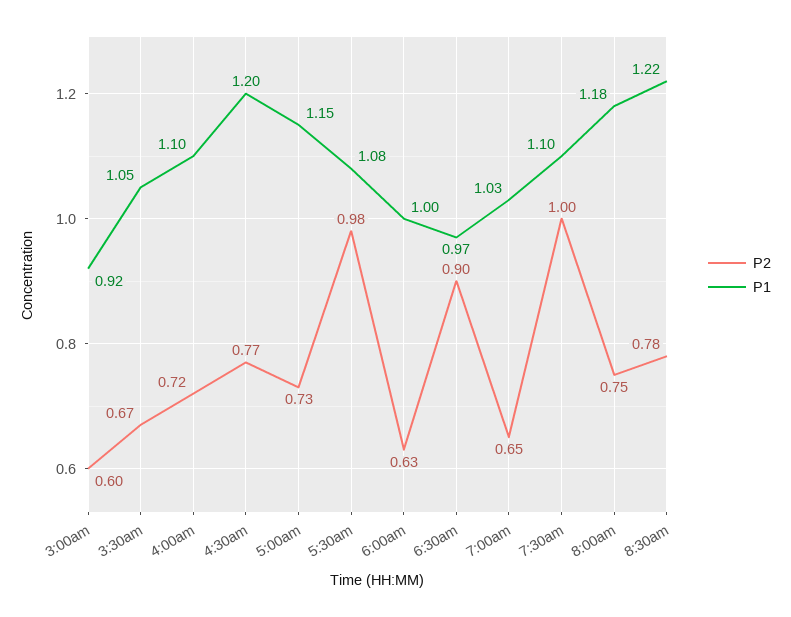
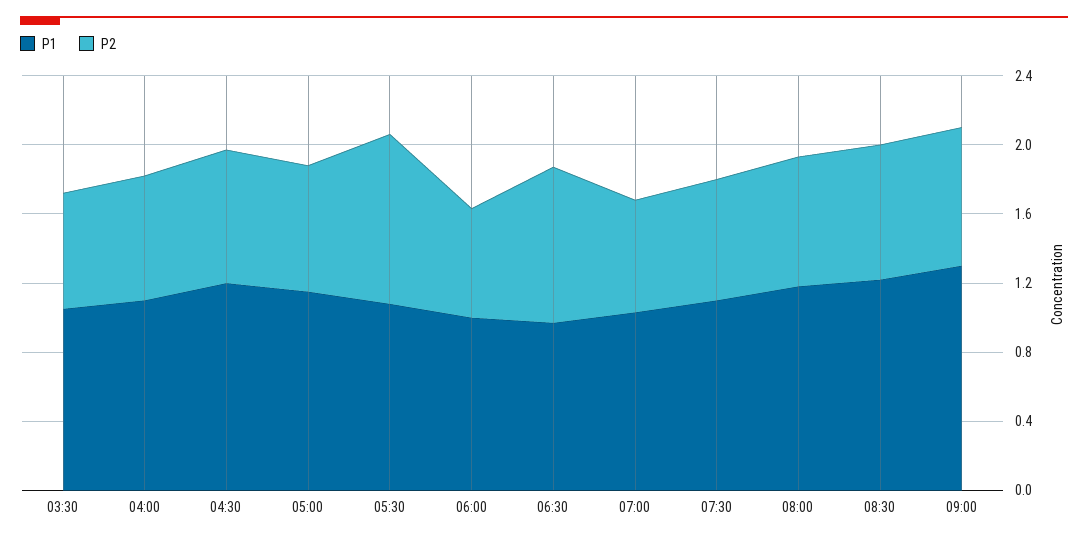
P2, 3:00am: 0.6 -> none
P1, 3:00am: 0.92 -> none
P2, 7:30am: 1 -> 0.7
P1, 09:00: none -> 1.3
P2, 09:00: none -> 0.8

